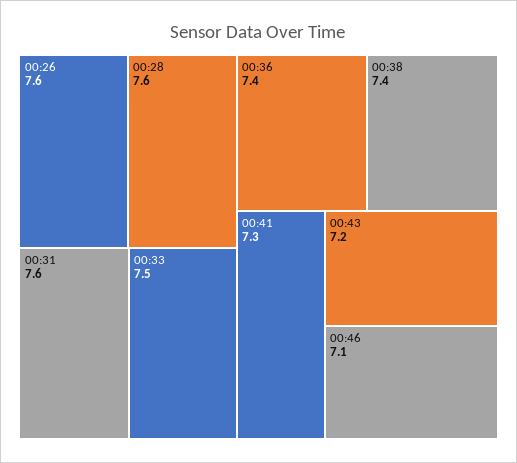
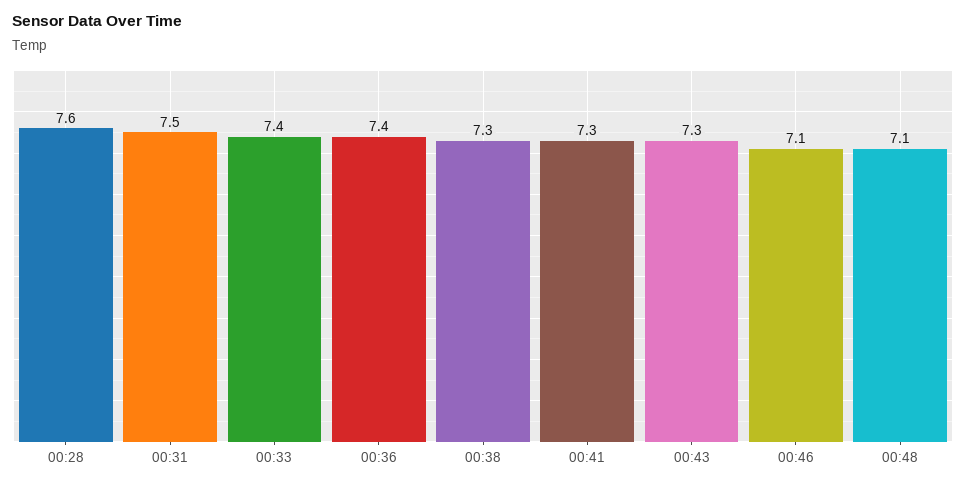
00:26: 7.6 -> none
00:31: 7.6 -> 7.5
00:33: 7.5 -> 7.4
00:38: 7.4 -> 7.3
00:43: 7.2 -> 7.3
00:48: none -> 7.1

